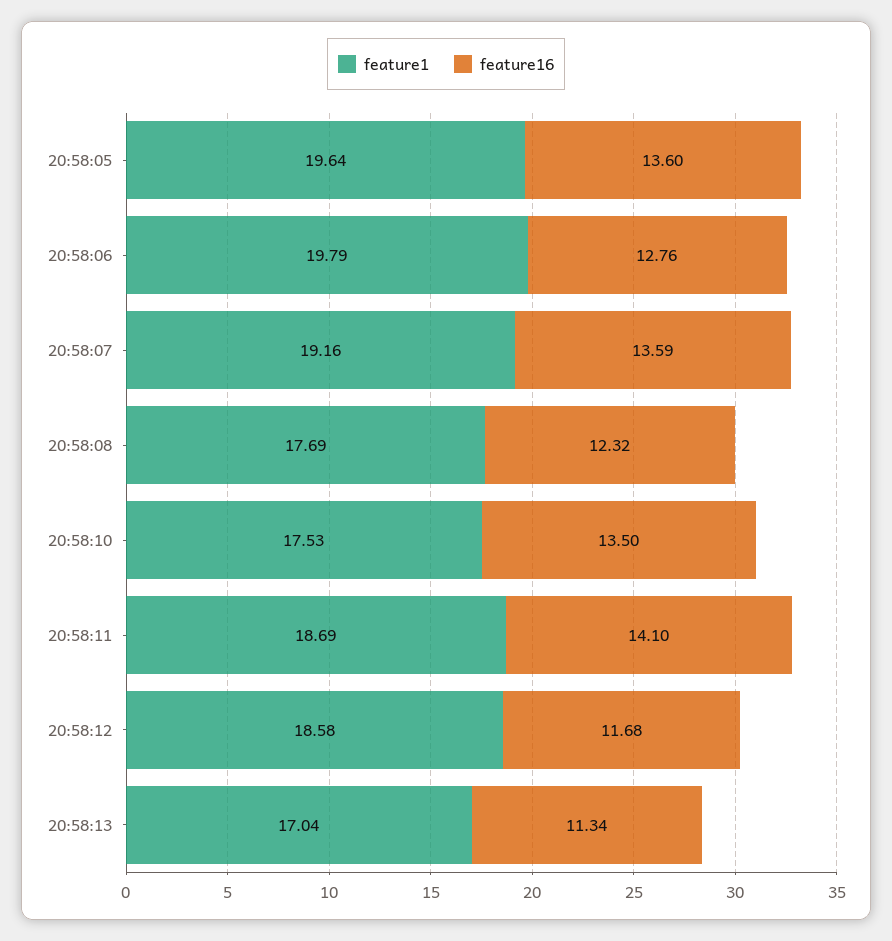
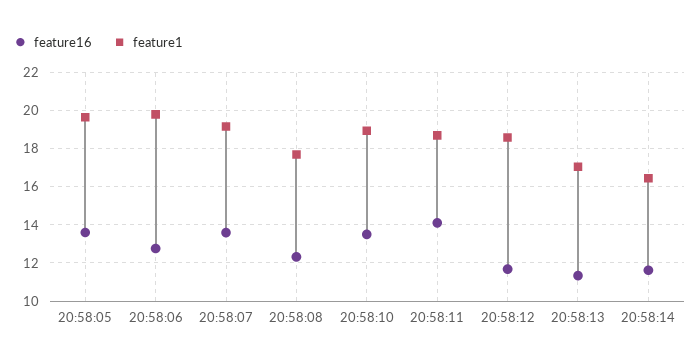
feature1, 20:58:10: 17.53 -> 19
feature16, 20:58:14: none -> 11.5
feature1, 20:58:14: none -> 16.5

